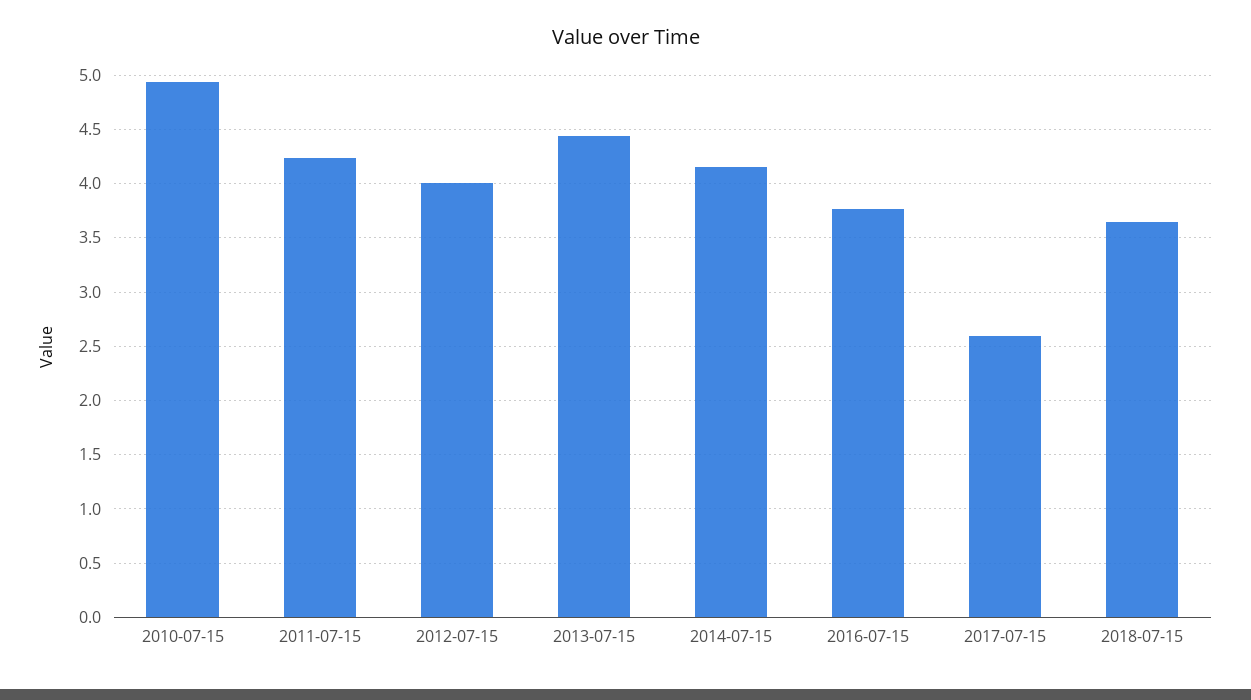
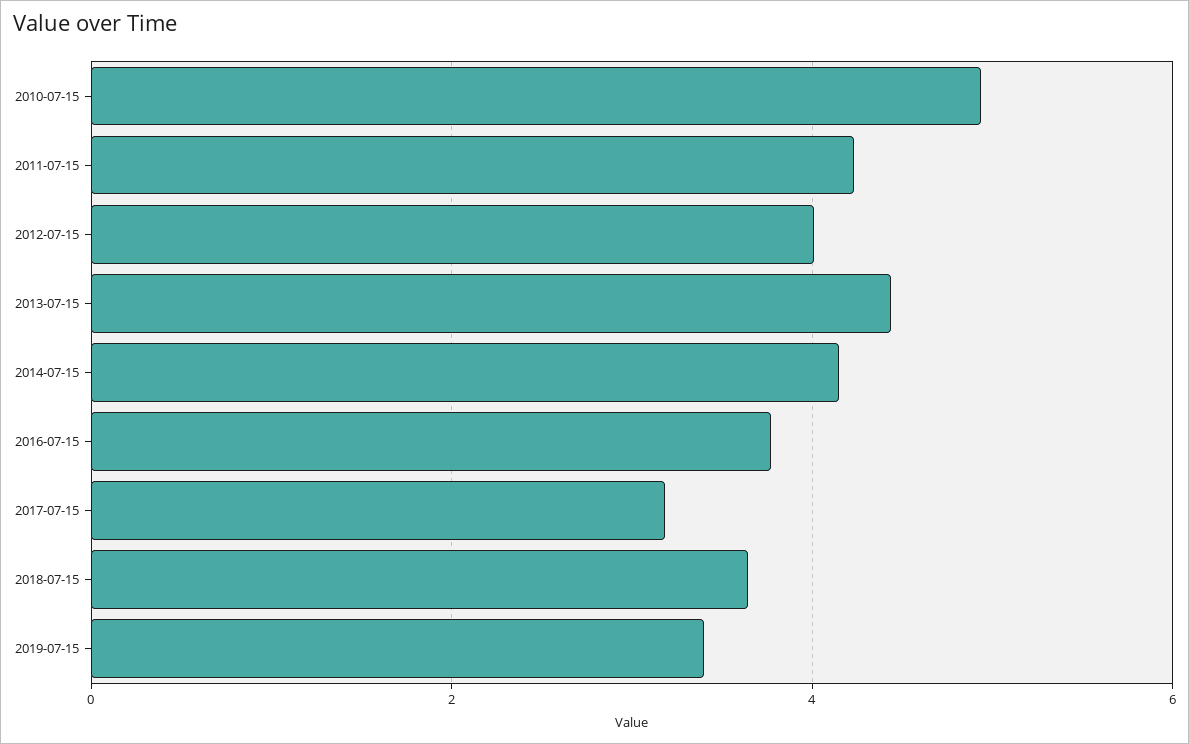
2017-07-15: 2.6 -> 3.2
2019-07-15: none -> 3.4

